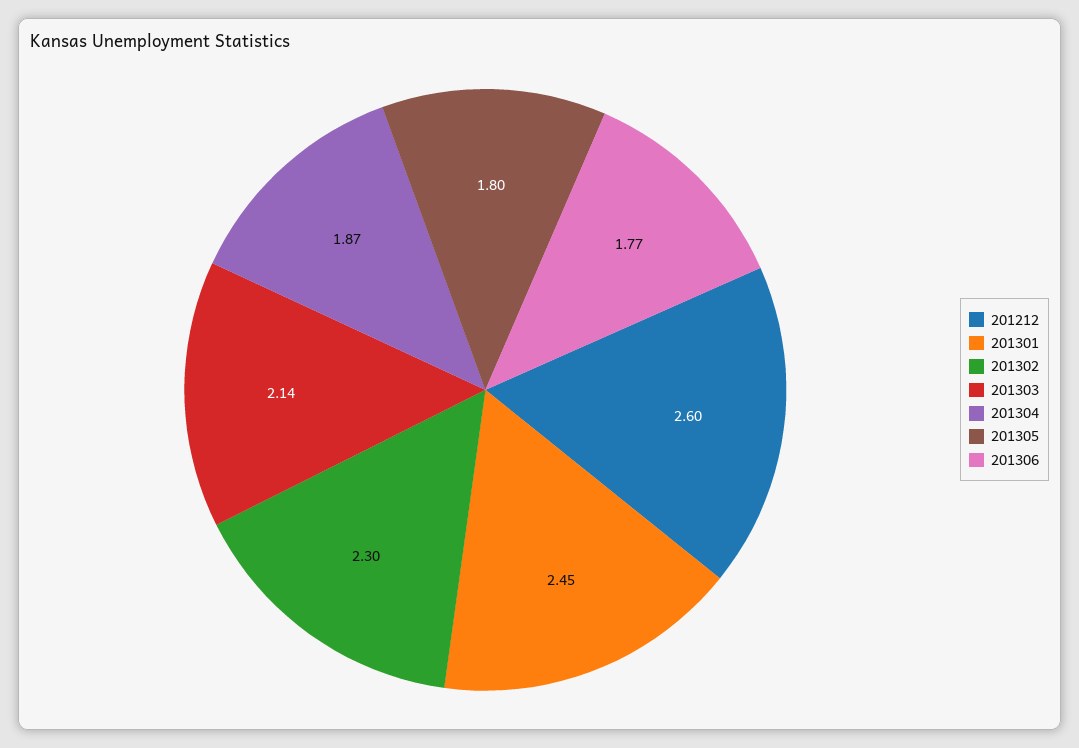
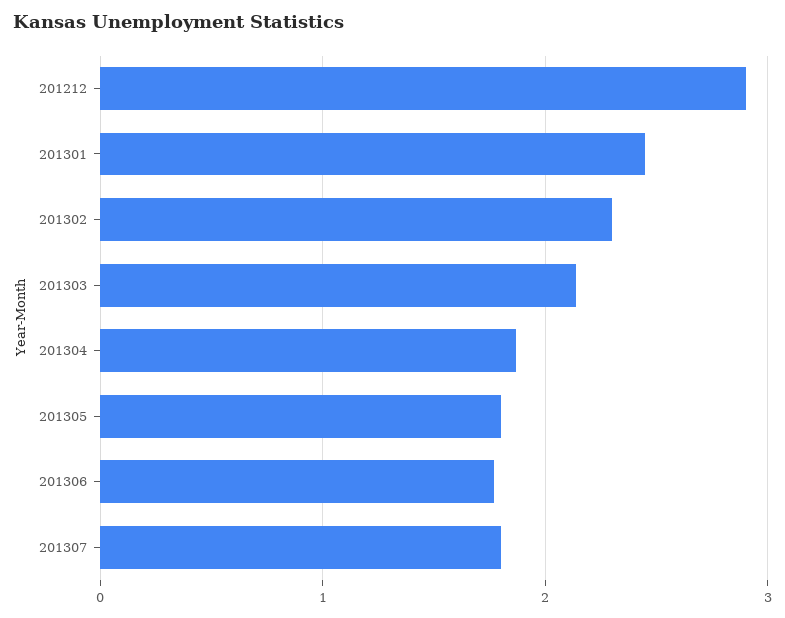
201212: 2.6 -> 2.9
201307: none -> 1.8

